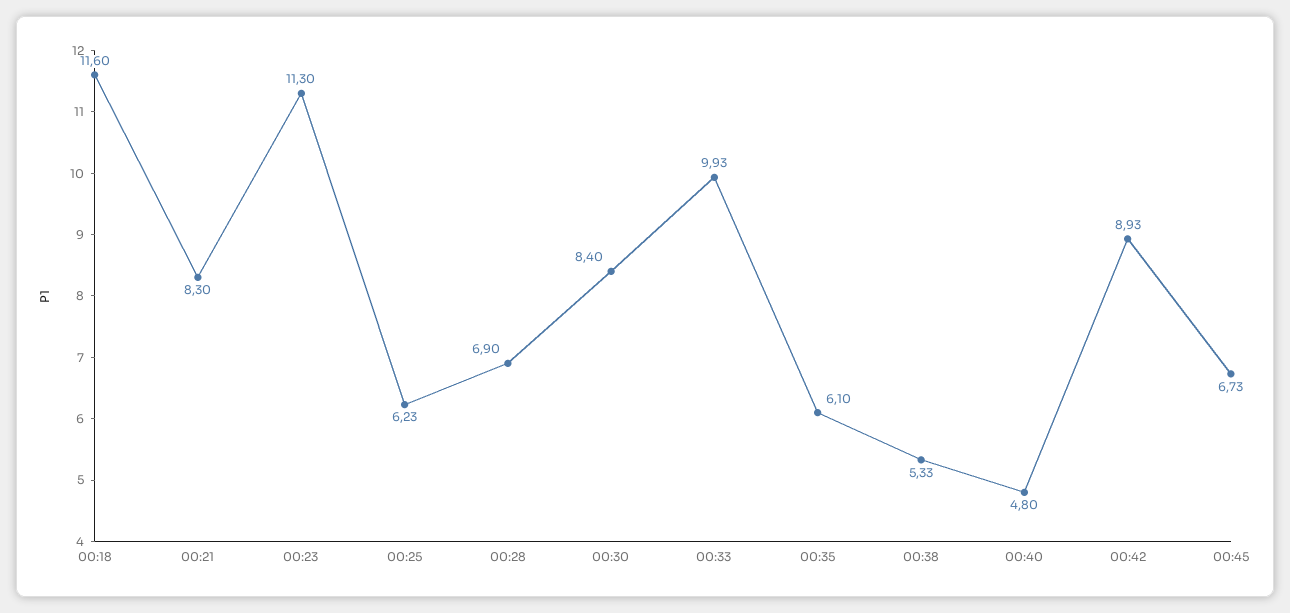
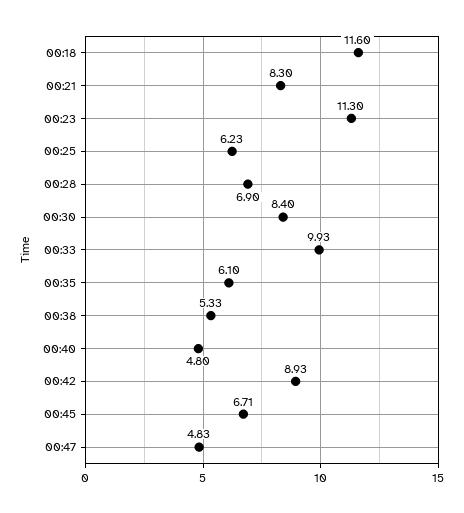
00:45: 6.73 -> 6.71
00:47: none -> 4.83

